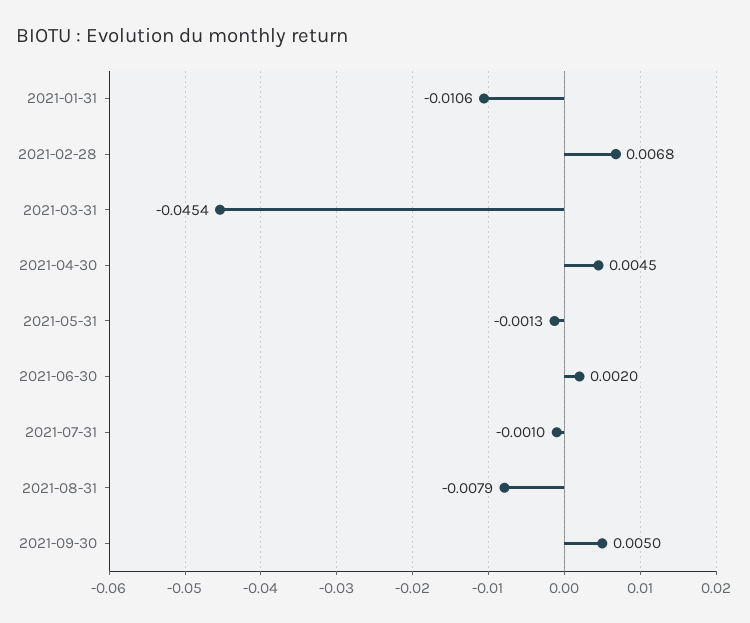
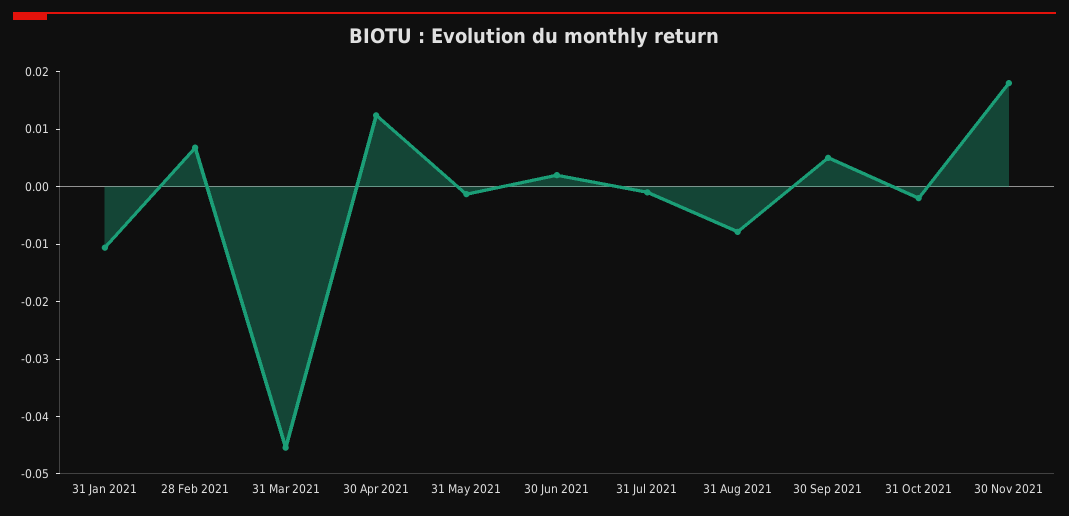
2021-04-30: 0.0045 -> 0.012
31 Oct 2021: none -> -0.002
30 Nov 2021: none -> 0.018

